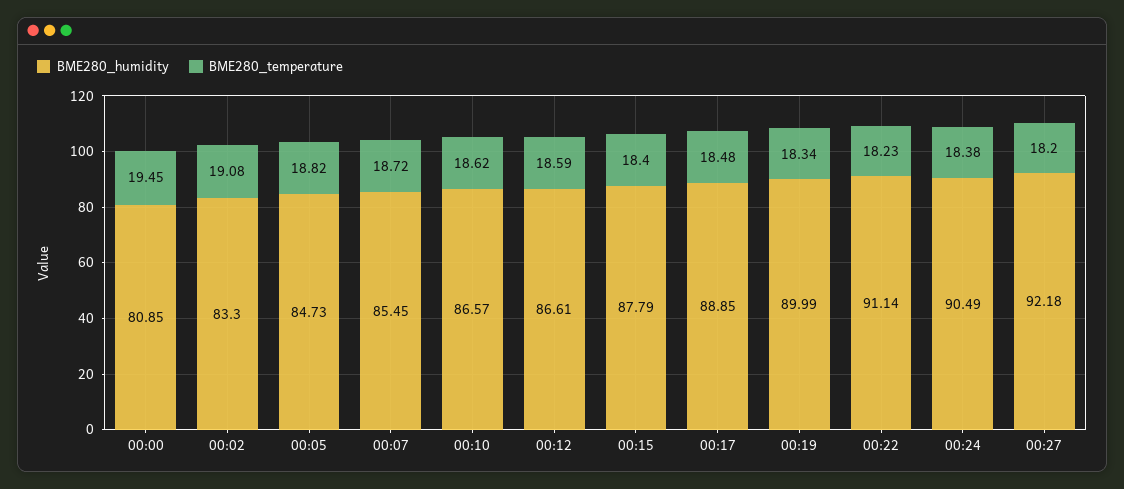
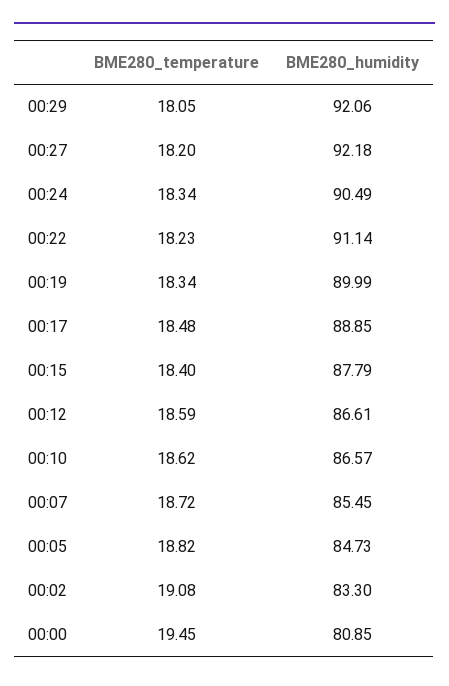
BME280_temperature, 00:24: 18.38 -> 18.34
BME280_temperature, 00:29: none -> 18.05
BME280_humidity, 00:29: none -> 92.06

